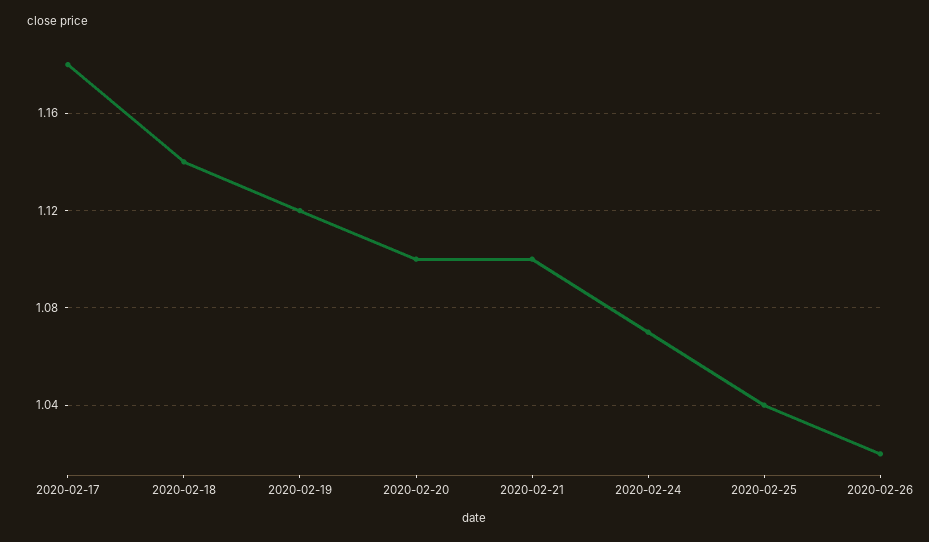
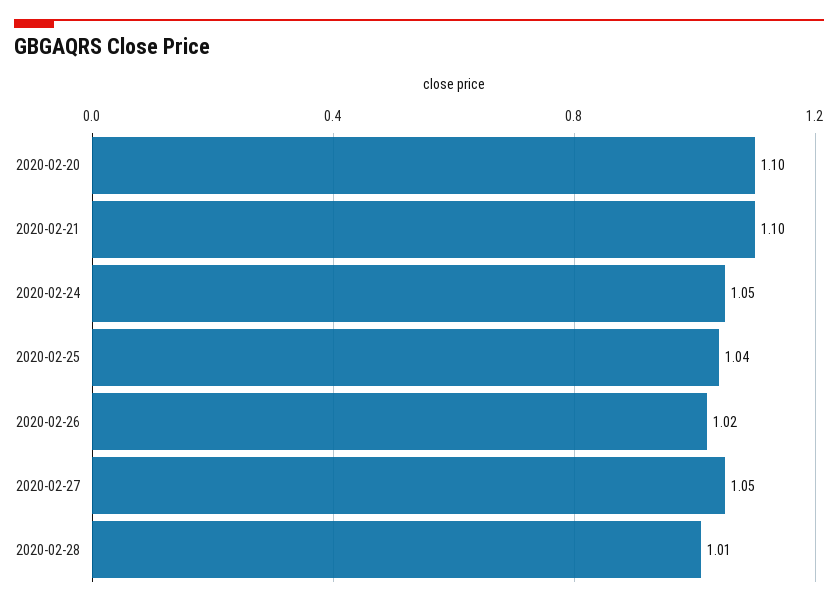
2020-02-17: 1.18 -> none
2020-02-18: 1.14 -> none
2020-02-19: 1.12 -> none
2020-02-24: 1.07 -> 1.05
2020-02-27: none -> 1.05
2020-02-28: none -> 1.01

